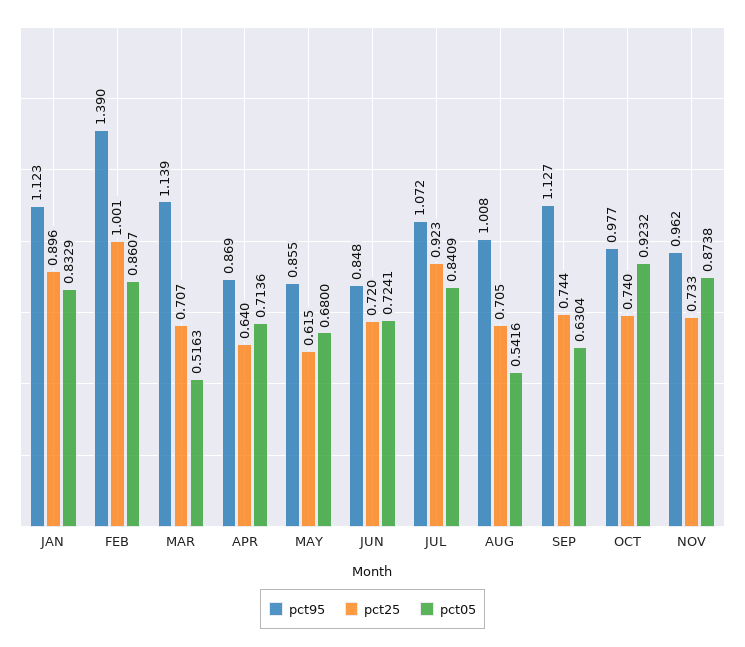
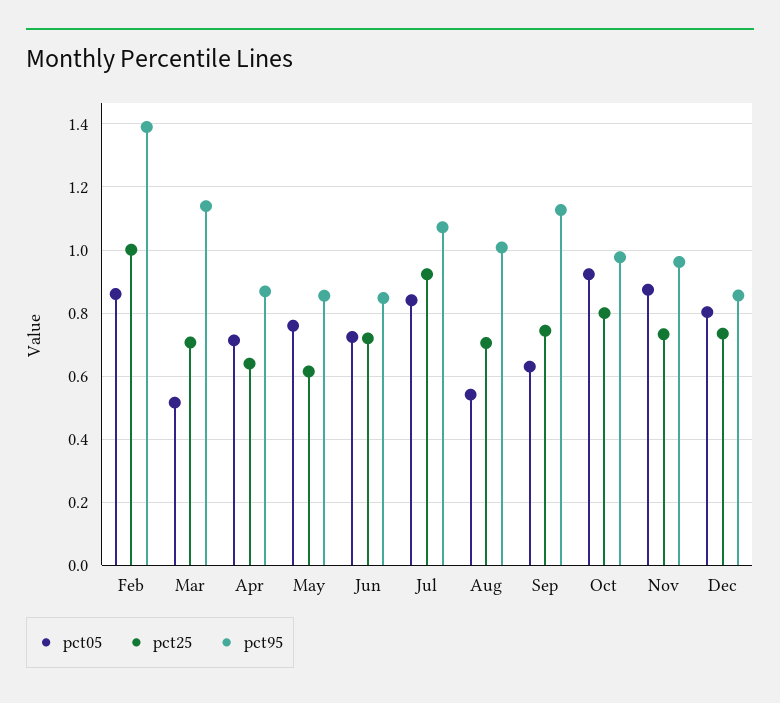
pct95, JAN: 1.123 -> none
pct25, JAN: 0.896 -> none
pct05, JAN: 0.8329 -> none
pct05, MAY: 0.68 -> 0.76
pct25, OCT: 0.74 -> 0.8
pct05, Dec: none -> 0.8
pct25, Dec: none -> 0.74
pct95, Dec: none -> 0.86

